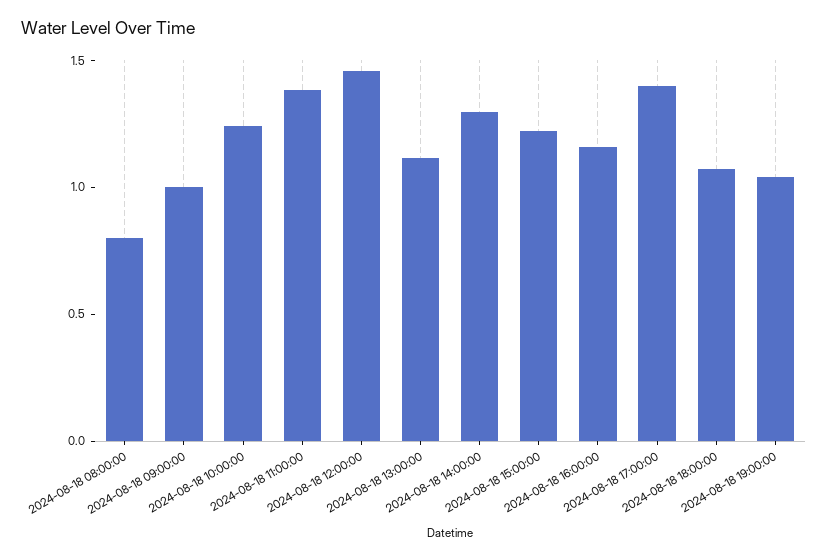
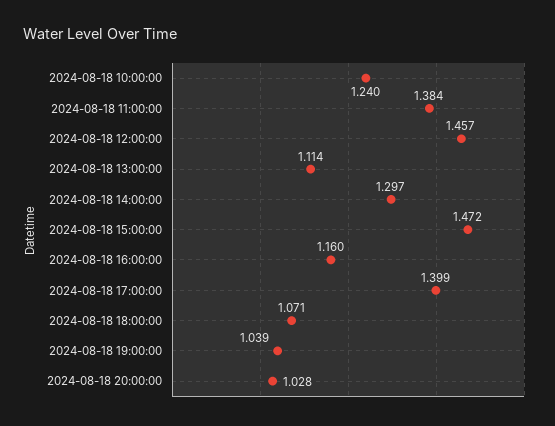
2024-08-18 08:00:00: 0.8 -> none
2024-08-18 09:00:00: 1 -> none
2024-08-18 15:00:00: 1.2 -> 1.472
2024-08-18 20:00:00: none -> 1.028

